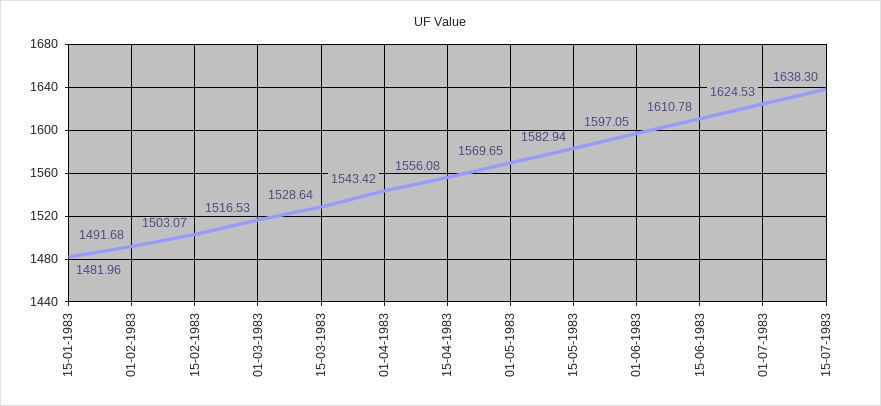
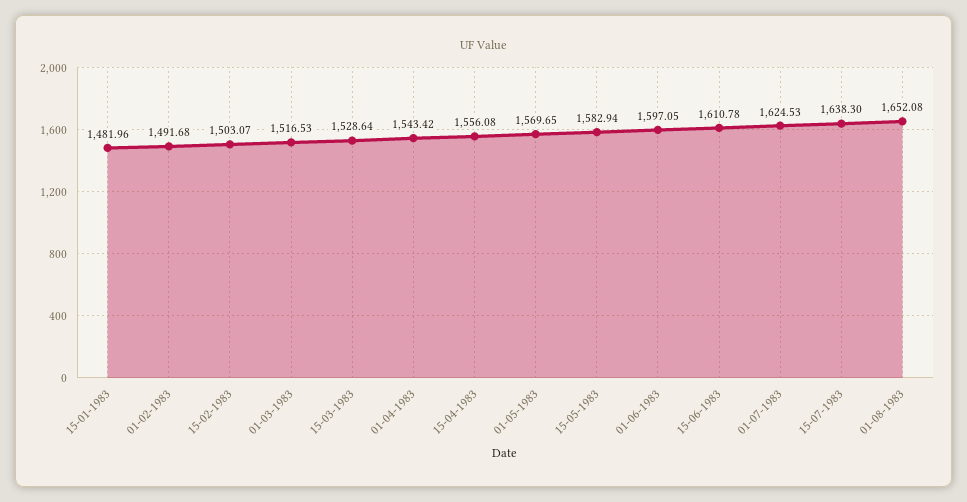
01-08-1983: none -> 1652.08

